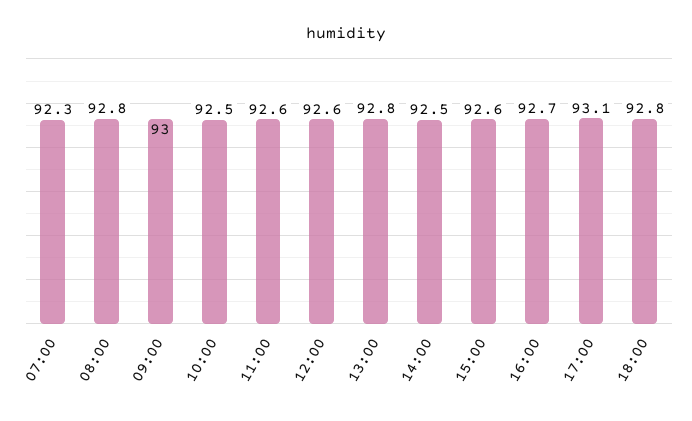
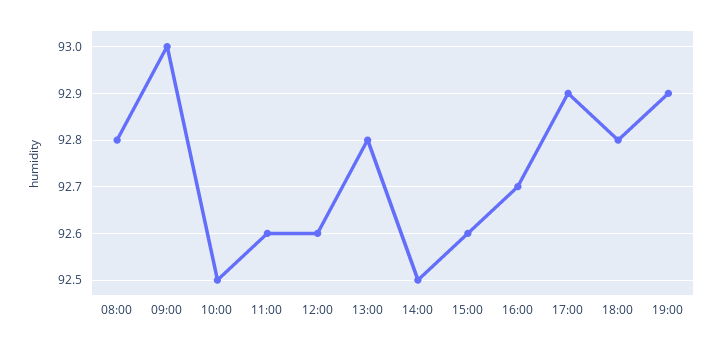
07:00: 92.3 -> none
17:00: 93.1 -> 92.9
19:00: none -> 92.9

